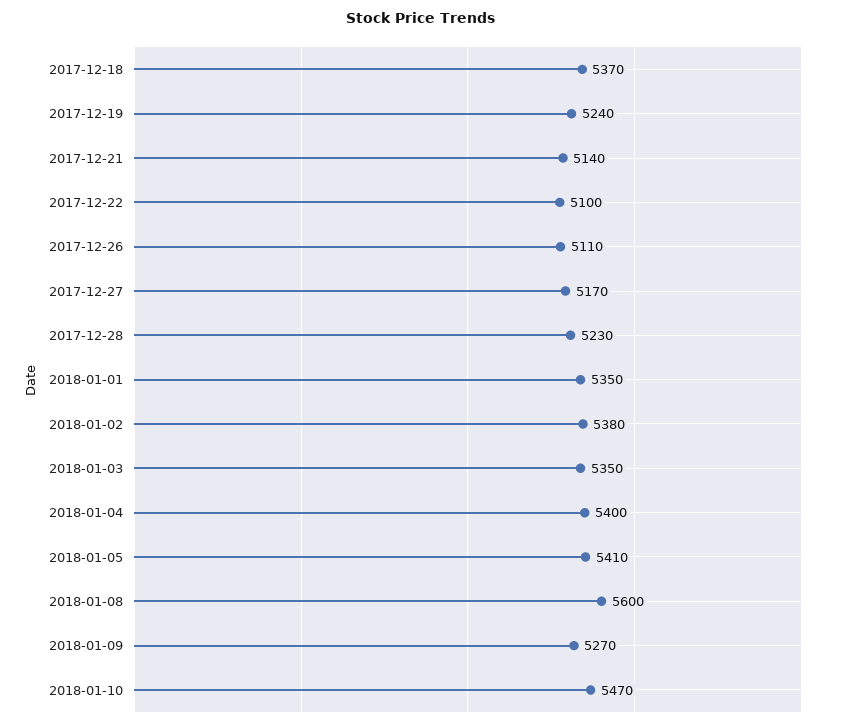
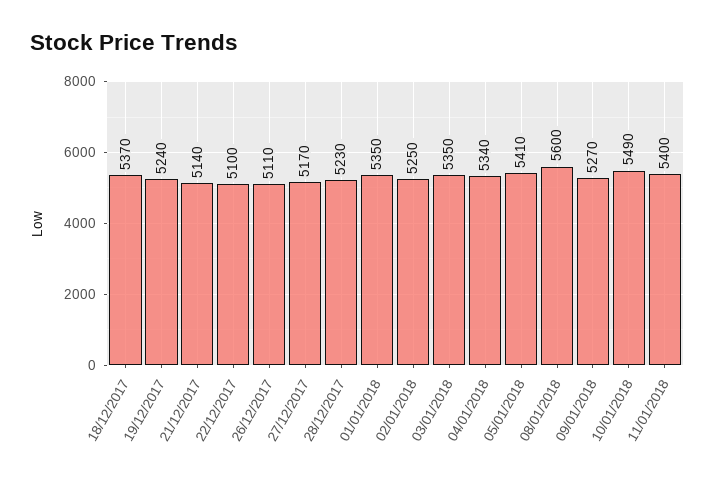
2018-01-02: 5380 -> 5250
2018-01-04: 5400 -> 5340
2018-01-10: 5470 -> 5490
11/01/2018: none -> 5400

